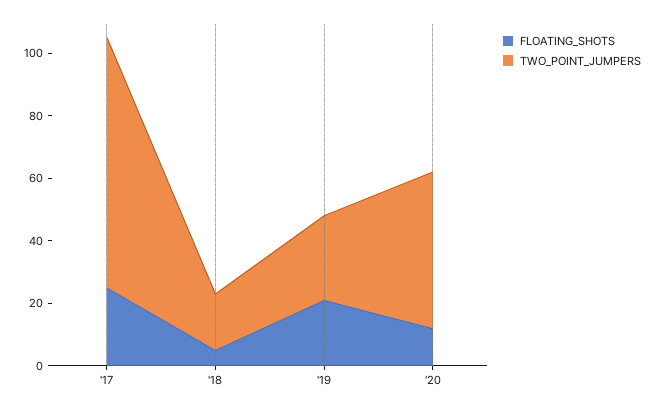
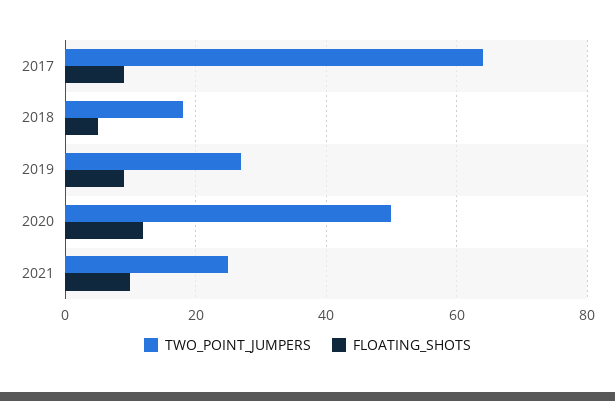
FLOATING_SHOTS, '17: 25 -> 10
TWO_POINT_JUMPERS, '17: 80 -> 65
FLOATING_SHOTS, '19: 20 -> 10
TWO_POINT_JUMPERS, 2021: none -> 25
FLOATING_SHOTS, 2021: none -> 10

